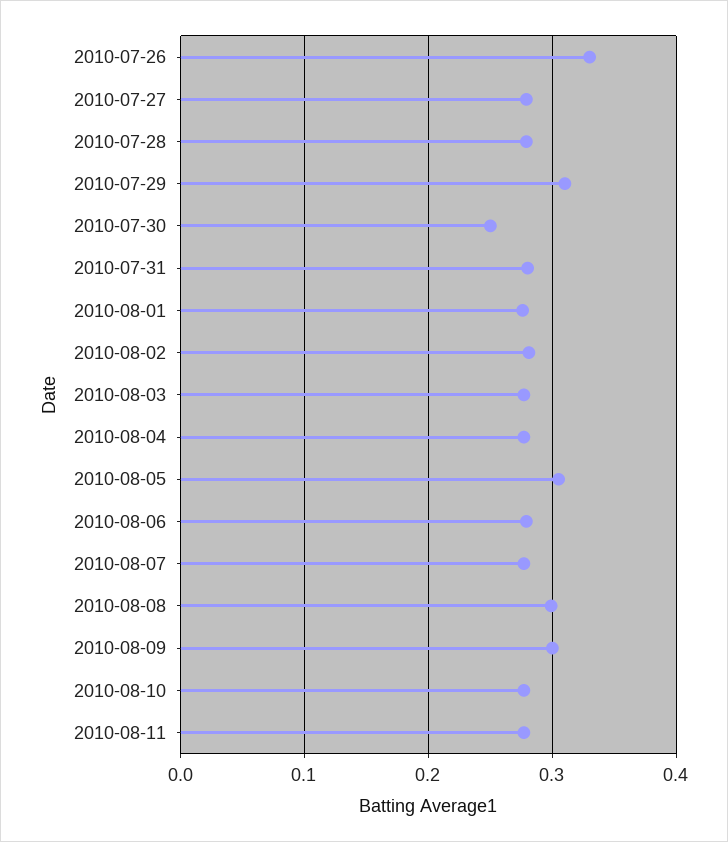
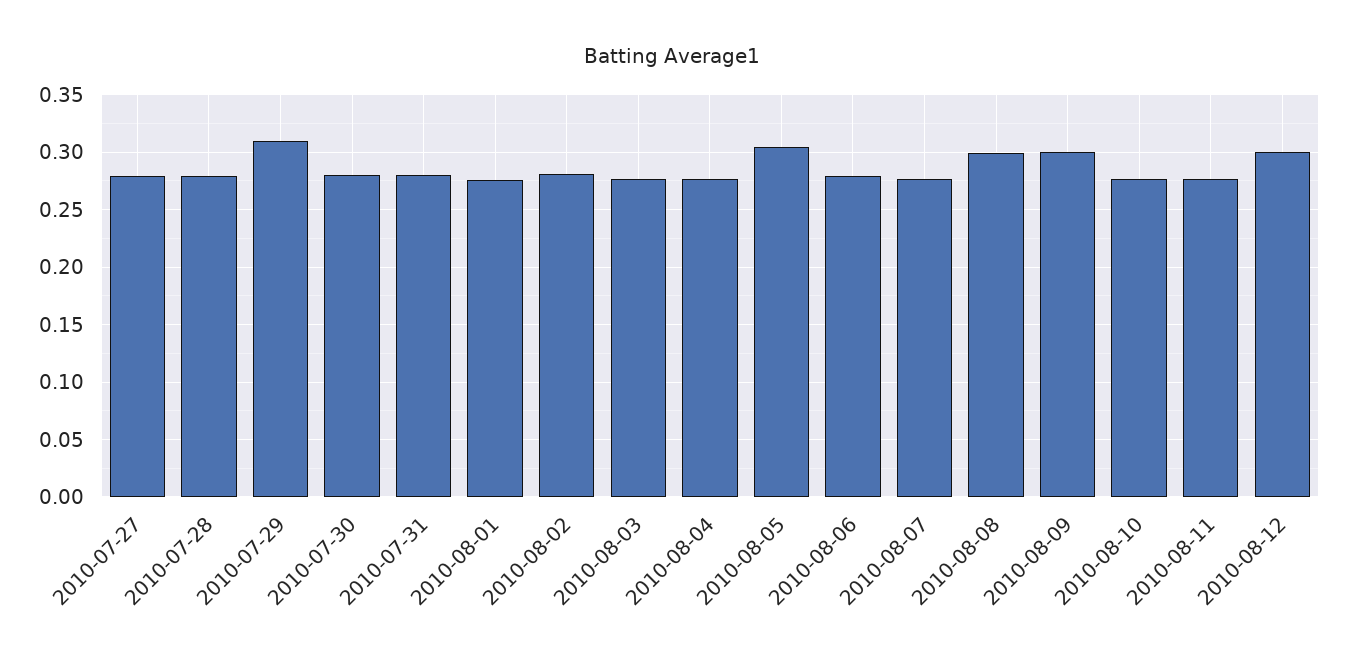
2010-07-26: 0.33 -> none
2010-07-30: 0.25 -> 0.28
2010-08-12: none -> 0.3

